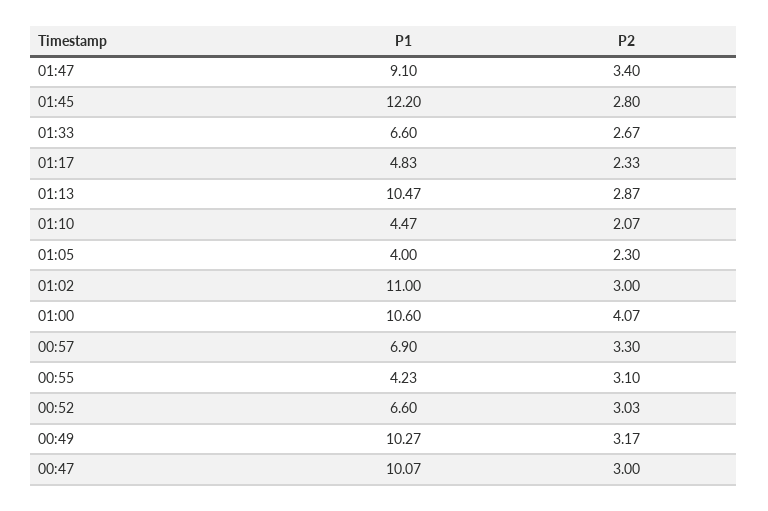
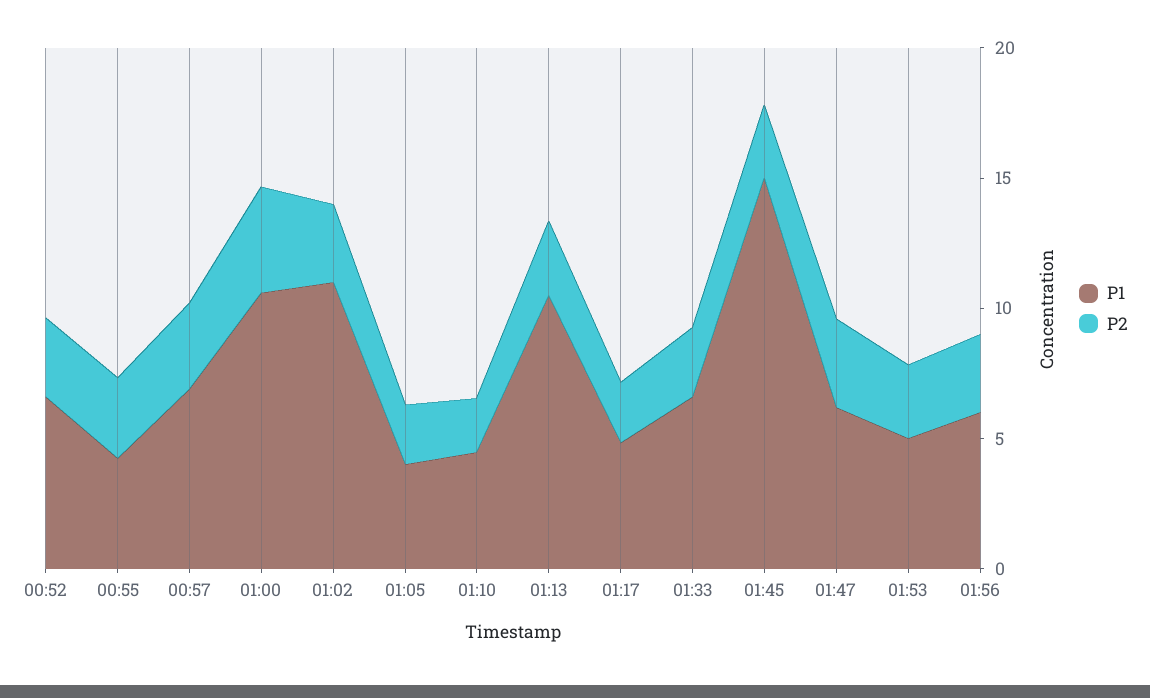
P1, 01:47: 9.1 -> 6
P1, 01:45: 12.2 -> 15
P1, 00:49: 10.27 -> none
P2, 00:49: 3.17 -> none
P1, 00:47: 10.07 -> none
P2, 00:47: 3 -> none
P1, 01:53: none -> 5
P2, 01:53: none -> 3
P1, 01:56: none -> 6
P2, 01:56: none -> 3

